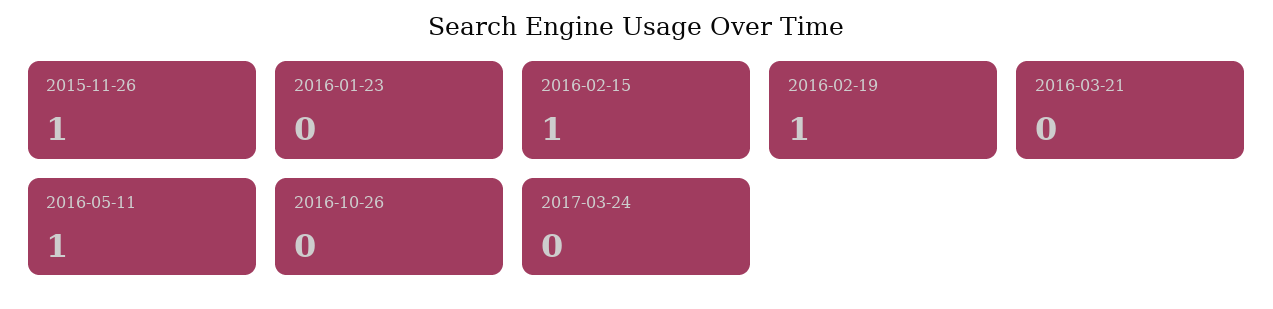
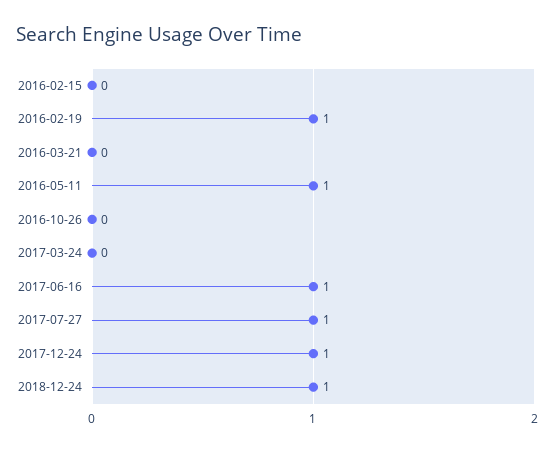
2015-11-26: 1 -> none
2016-01-23: 0 -> none
2016-02-15: 1 -> 0
2017-06-16: none -> 1
2017-07-27: none -> 1
2017-12-24: none -> 1
2018-12-24: none -> 1

